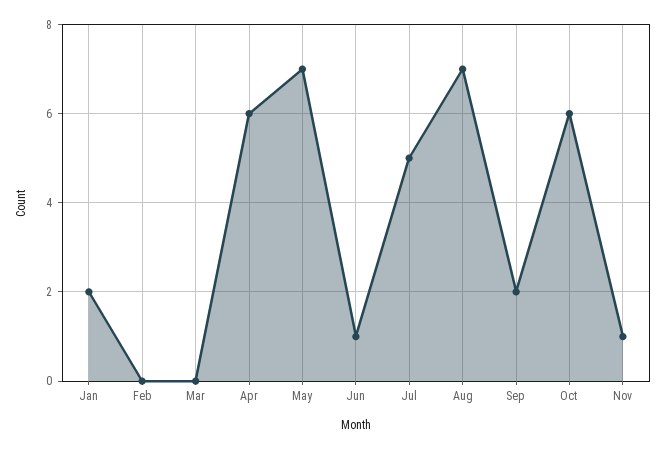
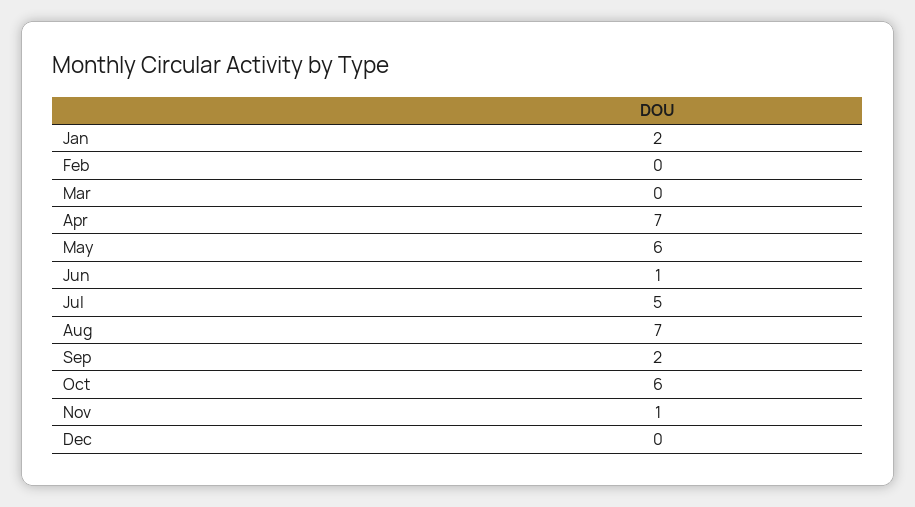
Apr: 6 -> 7
May: 7 -> 6
Dec: none -> 0

